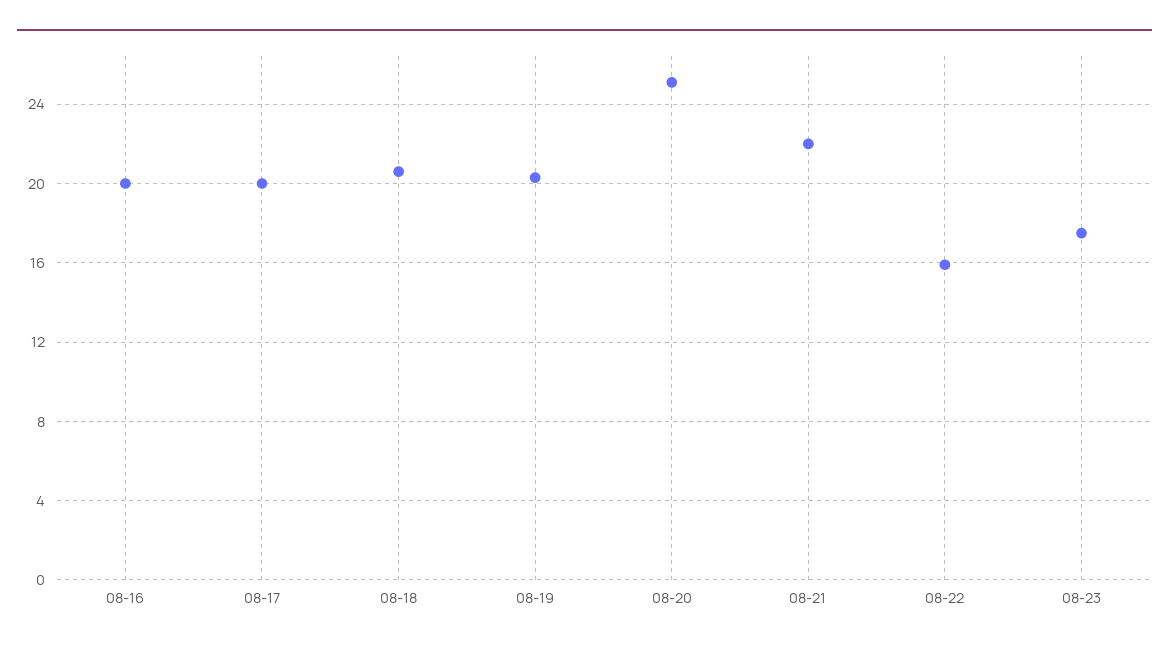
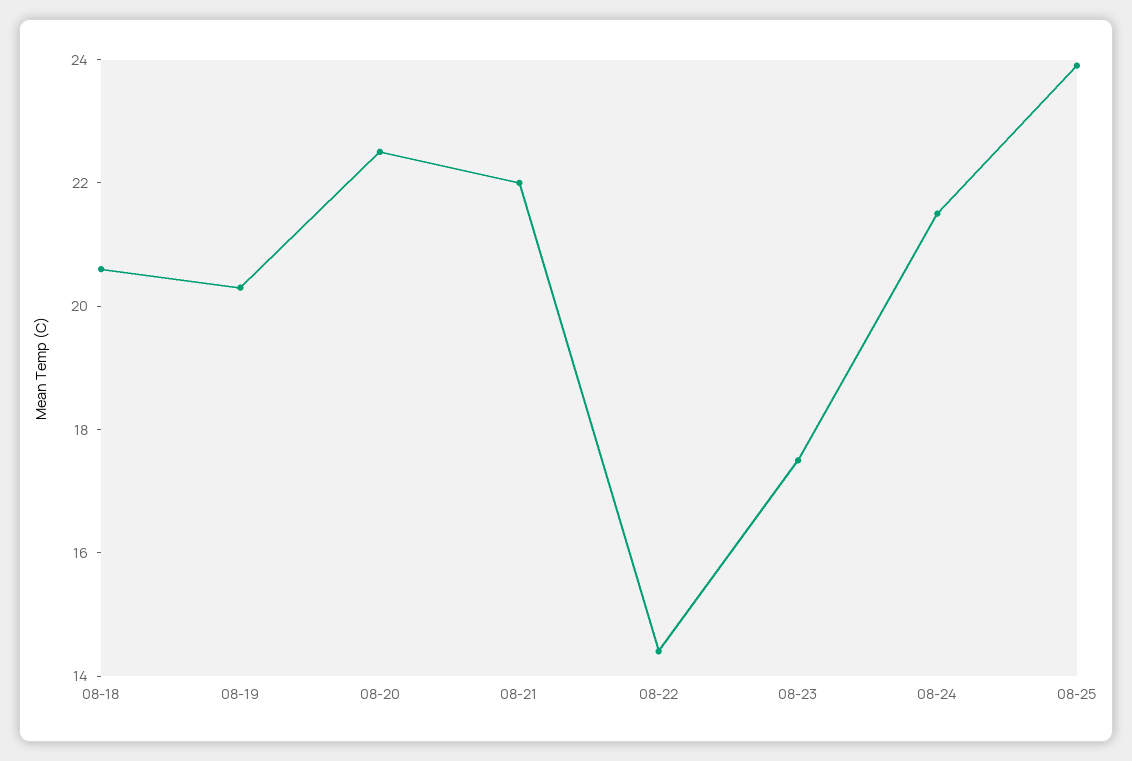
08-16: 20 -> none
08-17: 20 -> none
08-20: 25 -> 22.5
08-22: 16 -> 14.5
08-24: none -> 21.5
08-25: none -> 24

